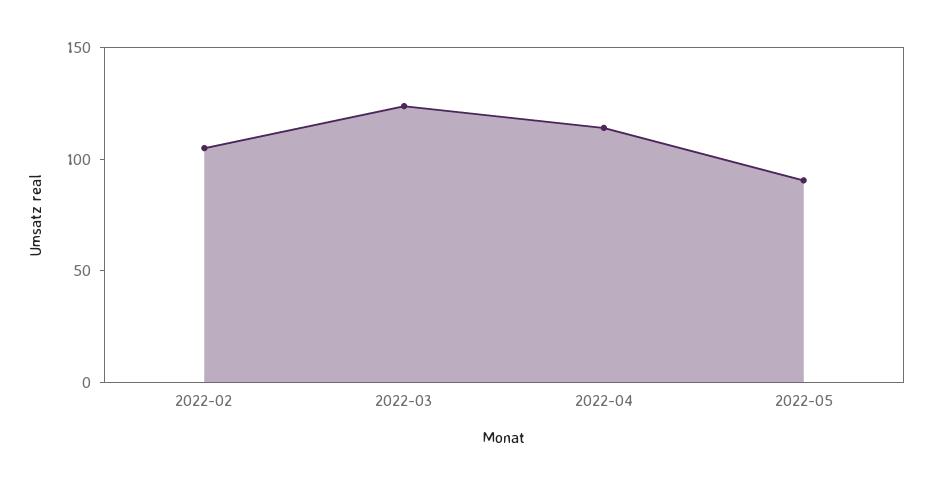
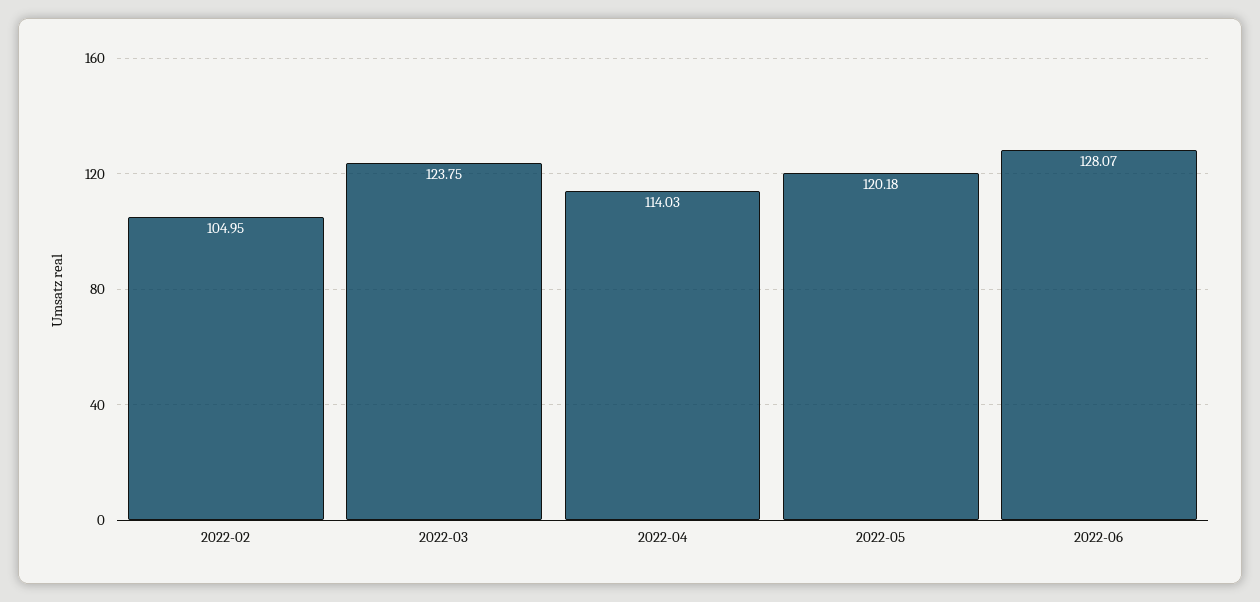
2022-05: 90 -> 120.18
2022-06: none -> 128.07

